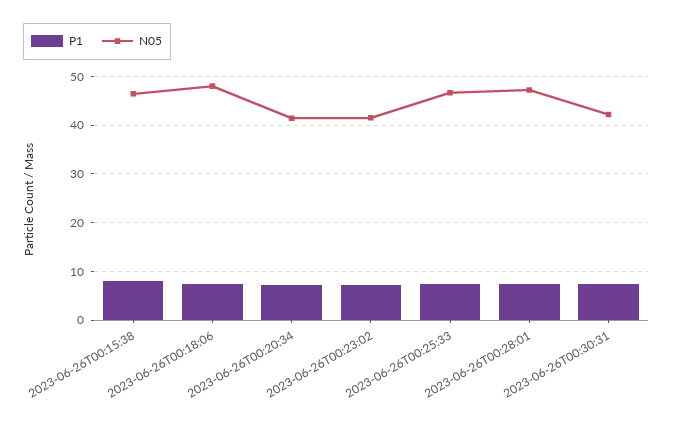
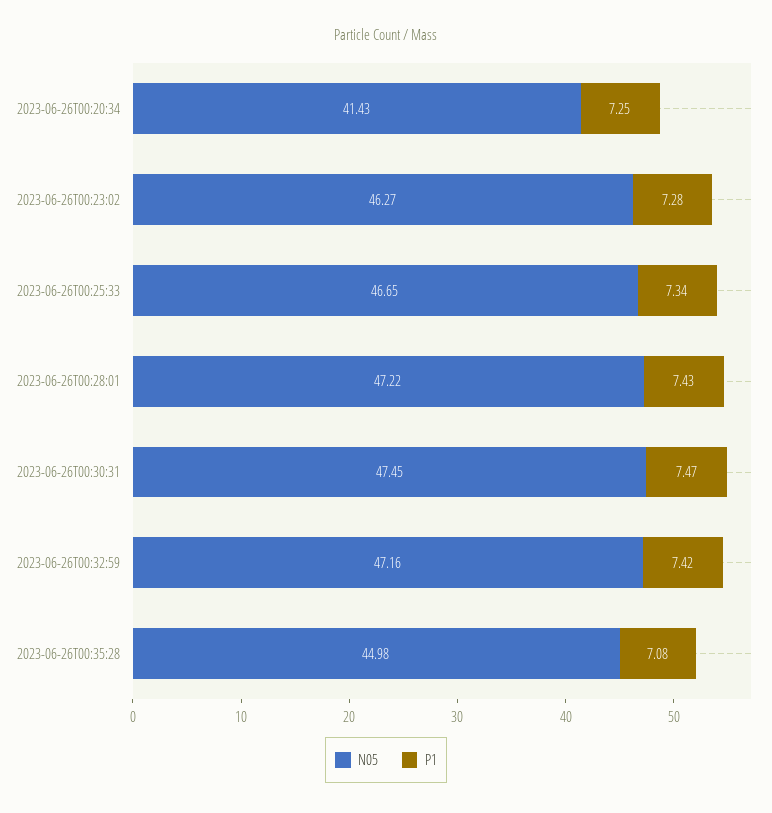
P1, 2023-06-26T00:15:38: 8 -> none
N05, 2023-06-26T00:15:38: 46 -> none
P1, 2023-06-26T00:18:06: 8 -> none
N05, 2023-06-26T00:18:06: 48 -> none
N05, 2023-06-26T00:23:02: 42 -> 46.27
N05, 2023-06-26T00:30:31: 42 -> 47.45
N05, 2023-06-26T00:32:59: none -> 47.16
P1, 2023-06-26T00:32:59: none -> 7.42
N05, 2023-06-26T00:35:28: none -> 44.98
P1, 2023-06-26T00:35:28: none -> 7.08

